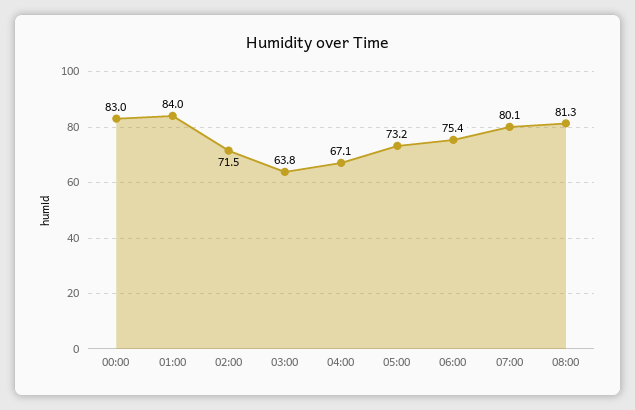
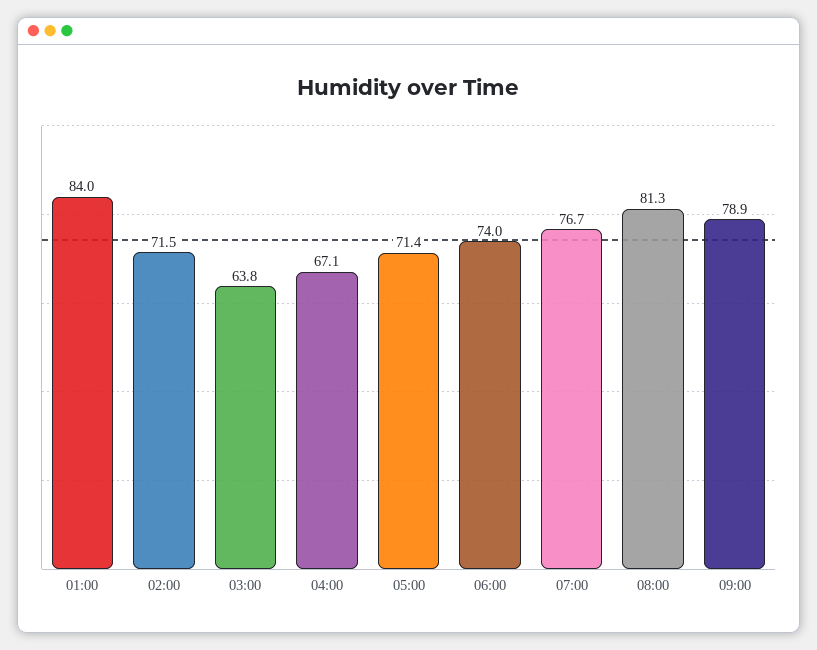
00:00: 83 -> none
05:00: 73.2 -> 71.4
06:00: 75.4 -> 74
07:00: 80.1 -> 76.7
09:00: none -> 78.9

